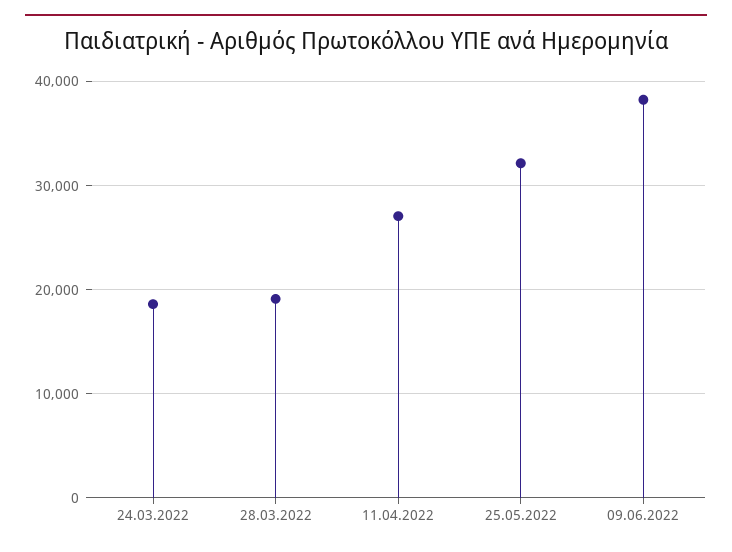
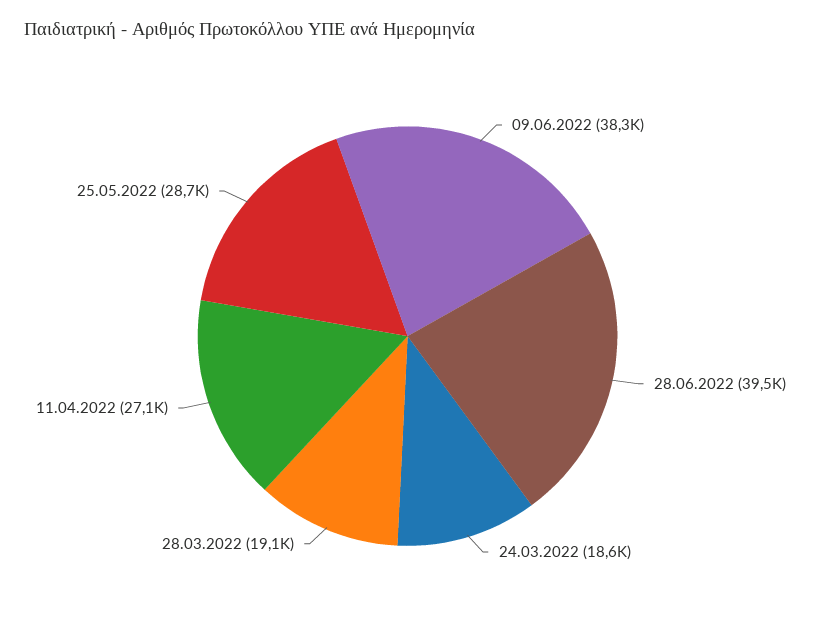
25.05.2022: 32000 -> 28700
28.06.2022: none -> 39500

